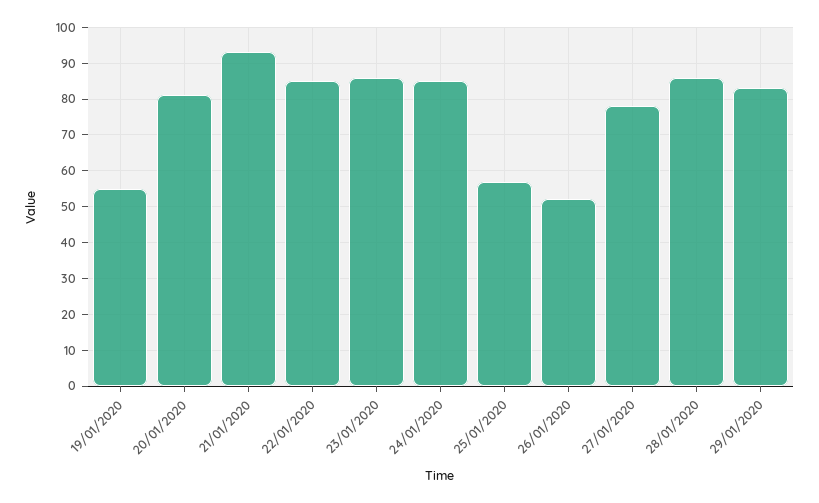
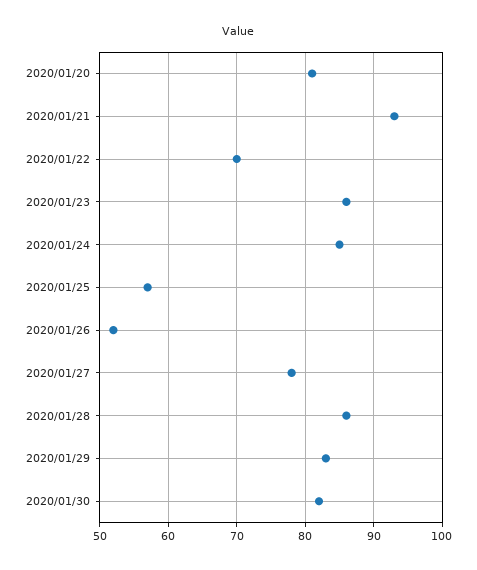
19/01/2020: 55 -> none
22/01/2020: 85 -> 70
2020/01/30: none -> 82

